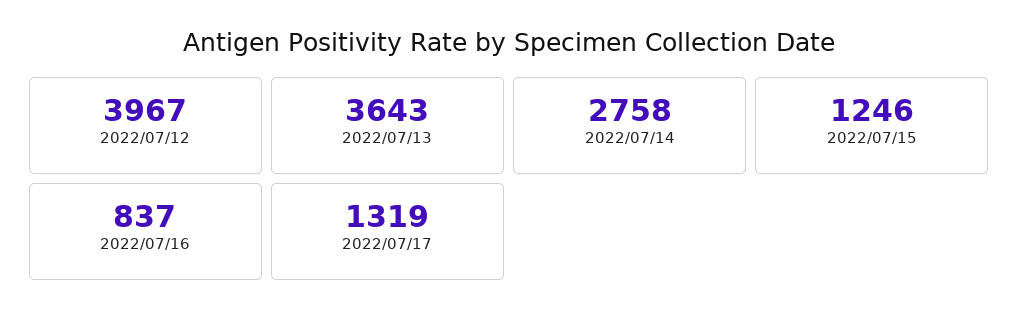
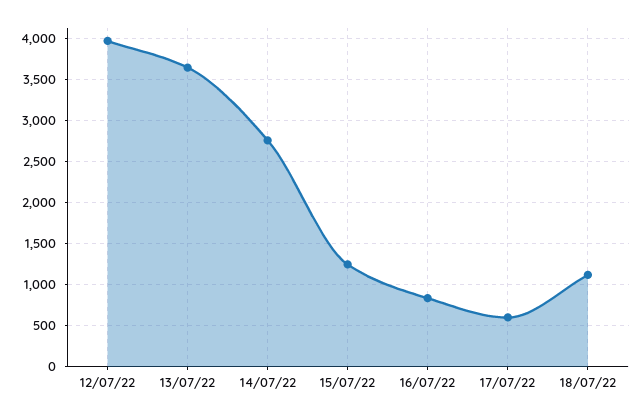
2022/07/17: 1319 -> 600
18/07/22: none -> 1100

